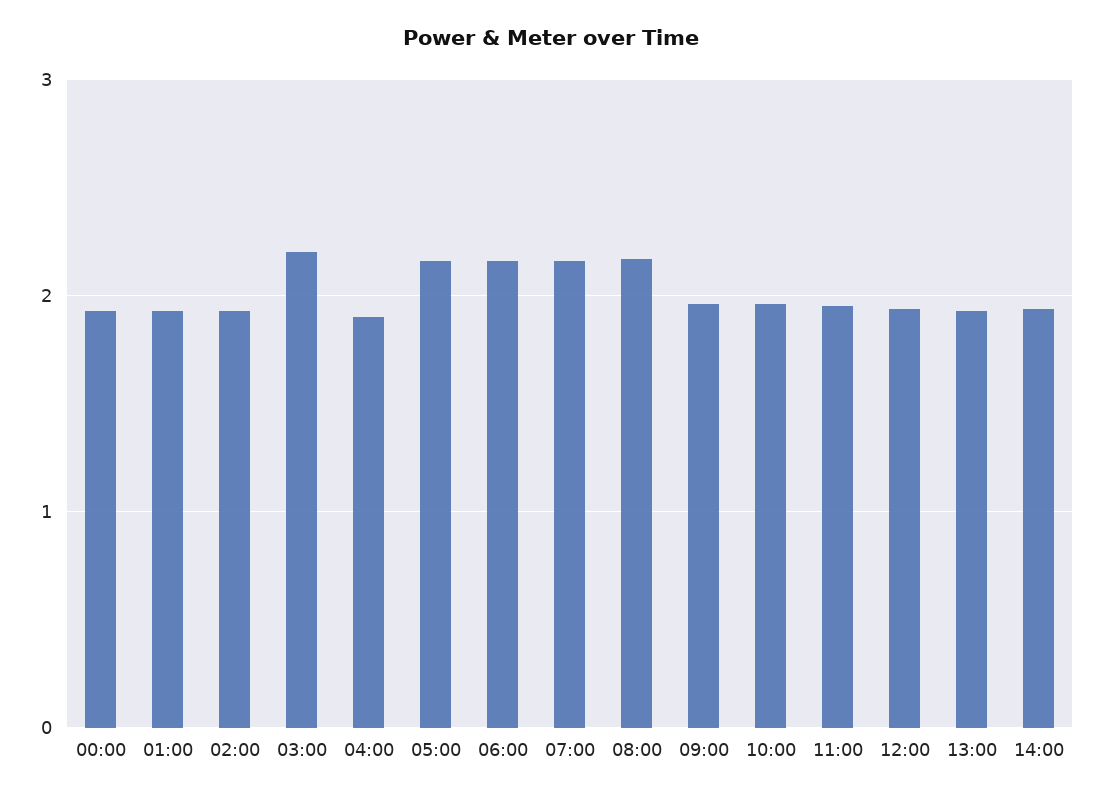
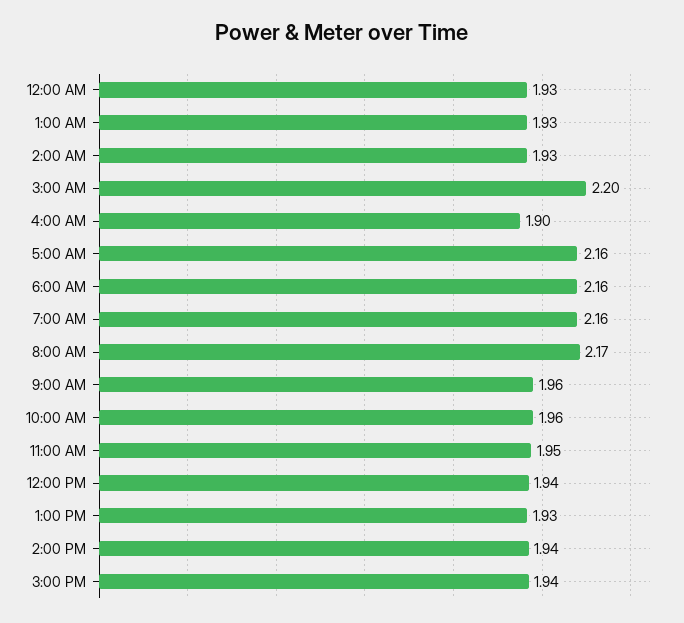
3:00 PM: none -> 1.94

